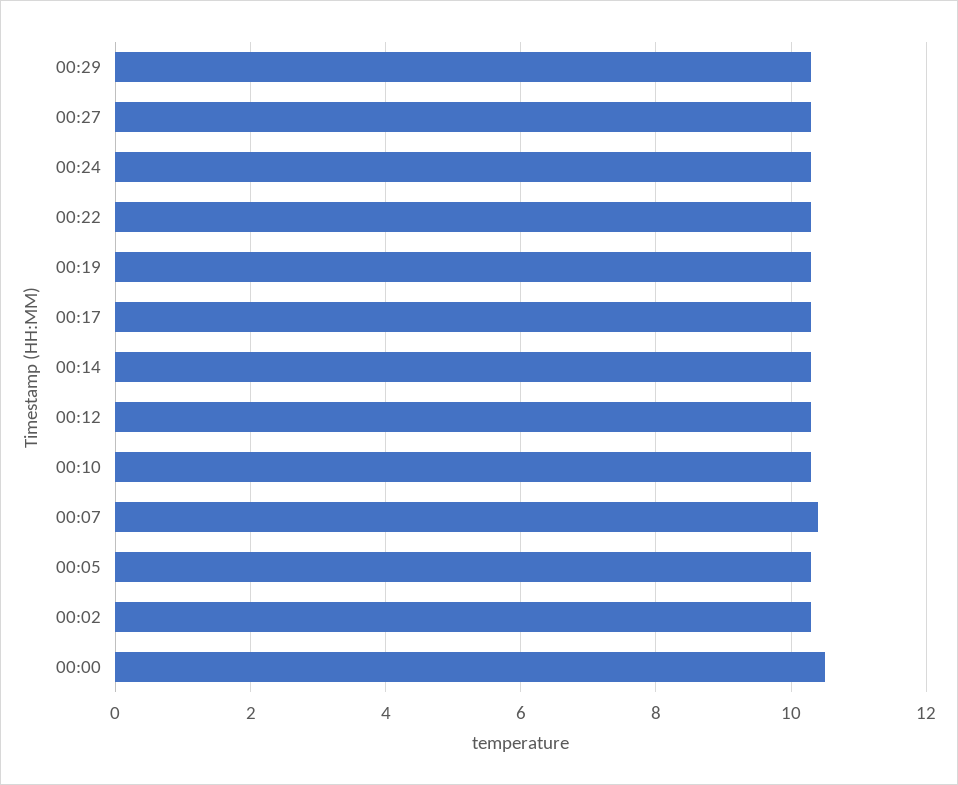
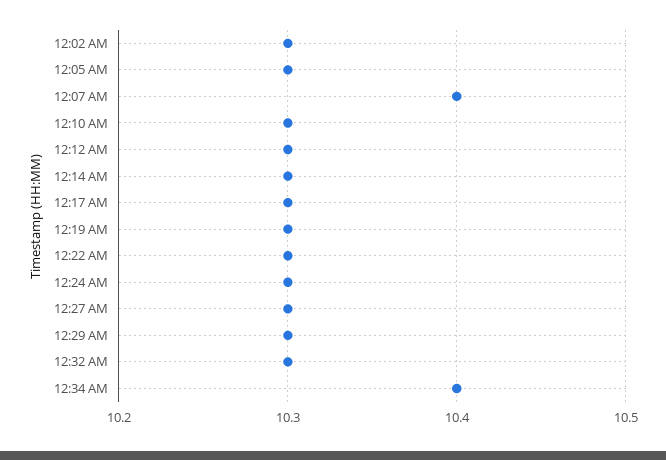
00:00: 10.5 -> none
12:32 AM: none -> 10.3
12:34 AM: none -> 10.4

